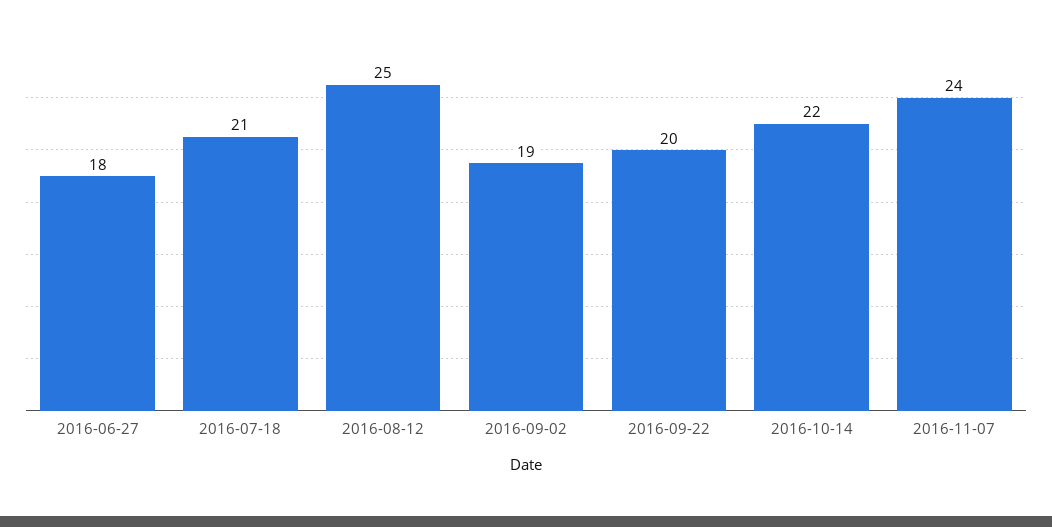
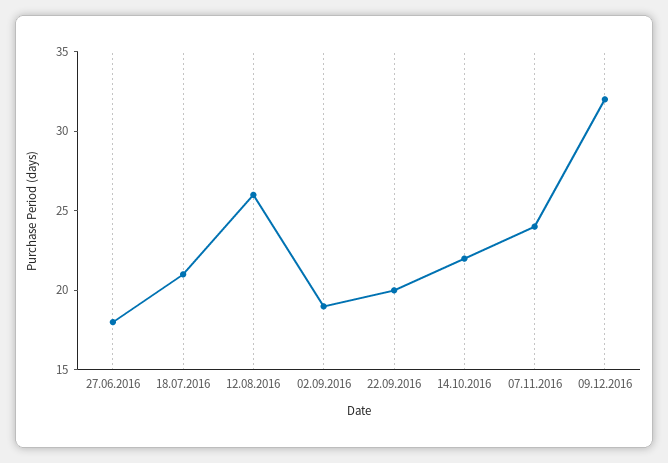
2016-08-12: 25 -> 26
09.12.2016: none -> 32

